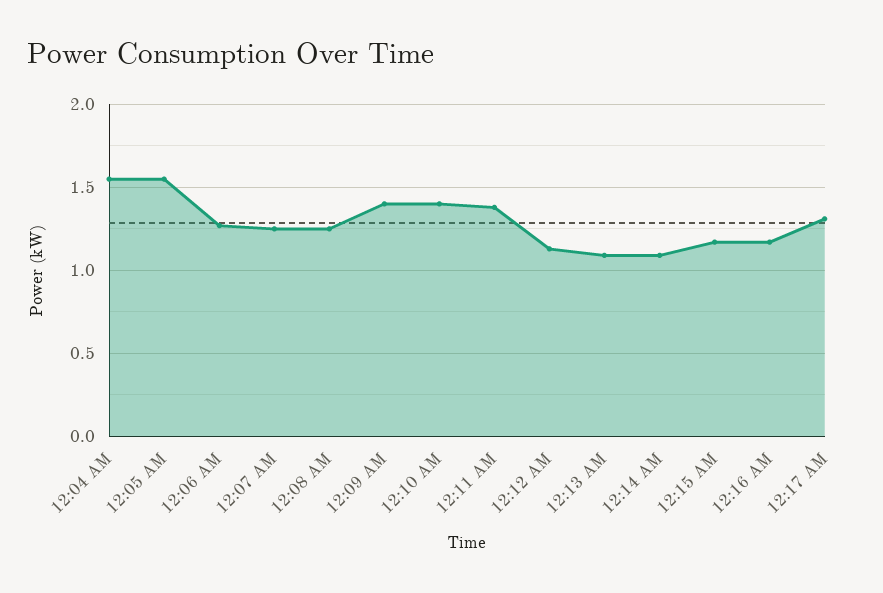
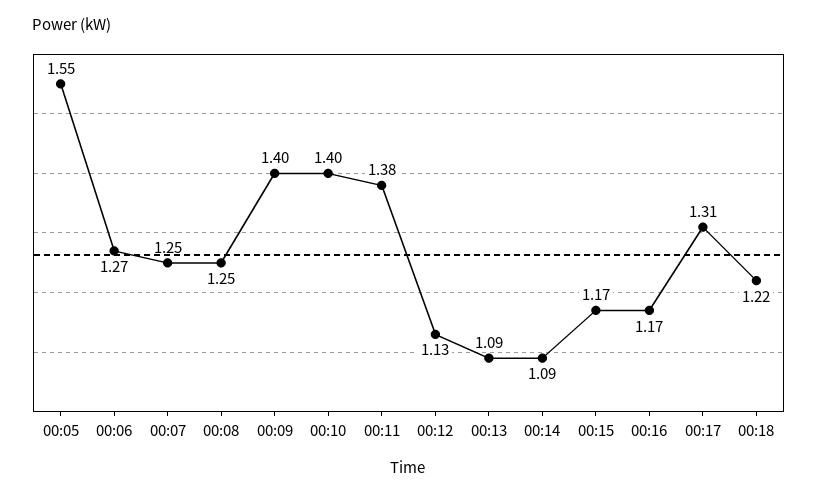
12:04 AM: 1.55 -> none
00:18: none -> 1.22

